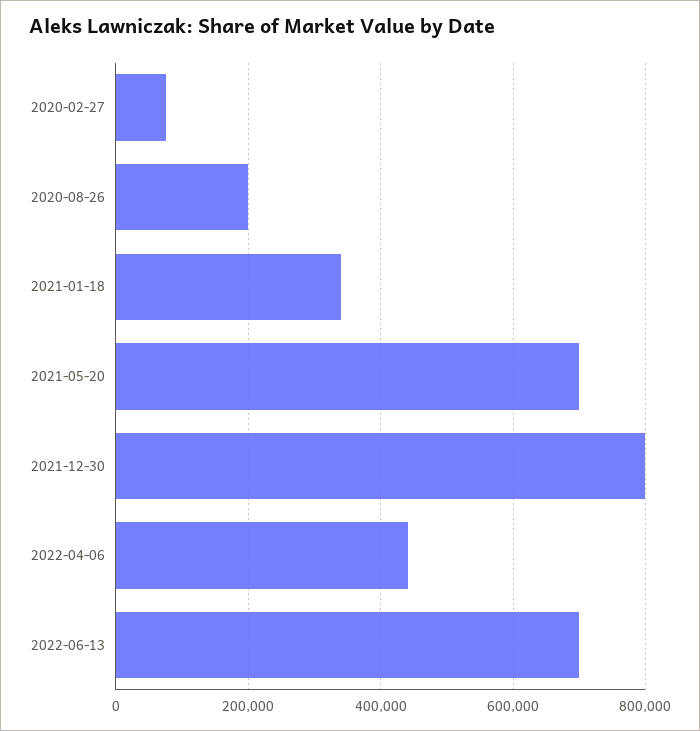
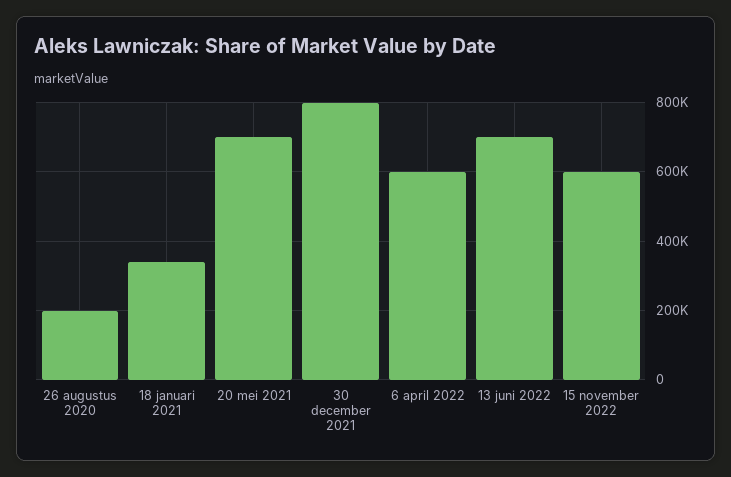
2020-02-27: 80000 -> none
2022-04-06: 440000 -> 600000
15 november 2022: none -> 600000

